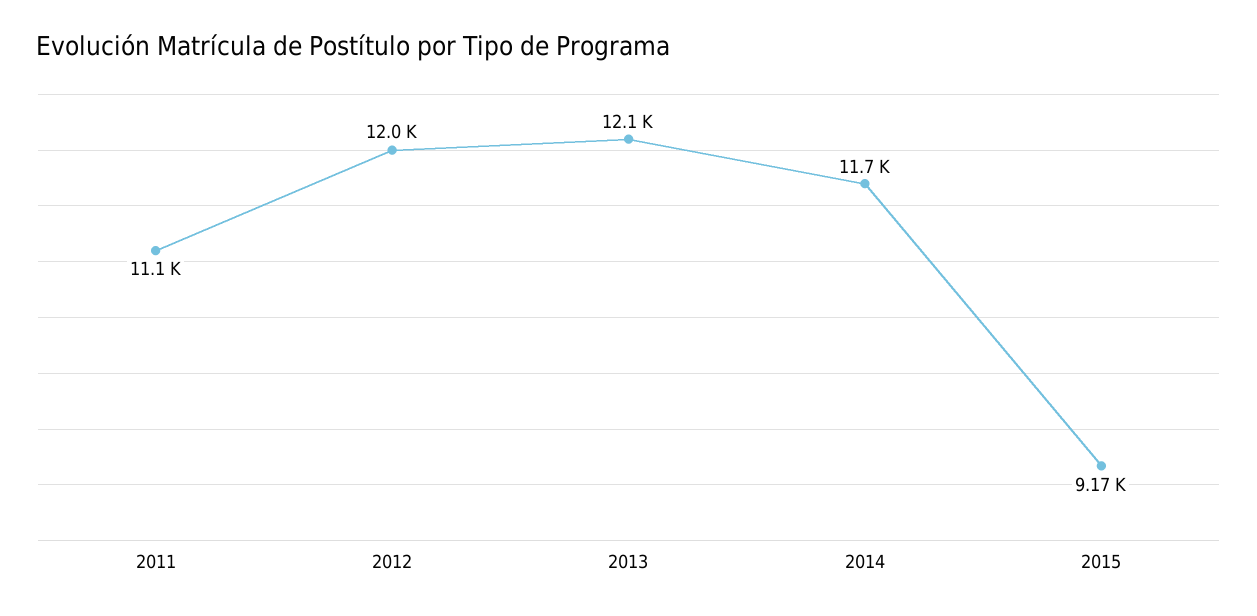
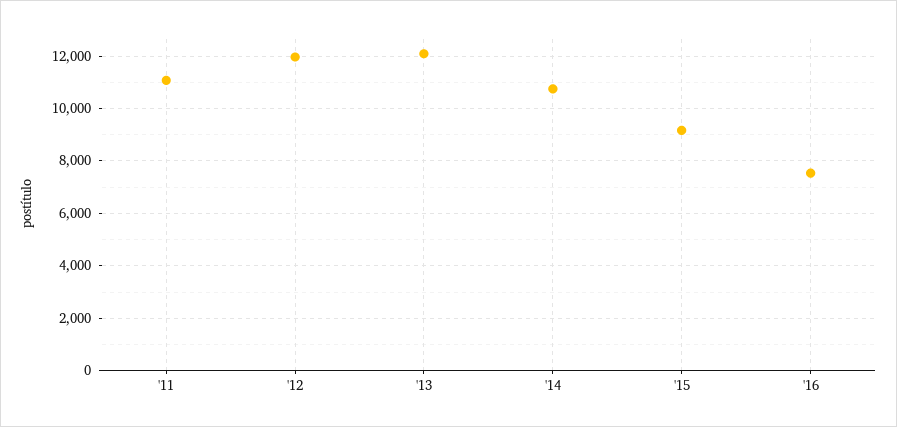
2014: 11700 -> 10750
'16: none -> 7500

